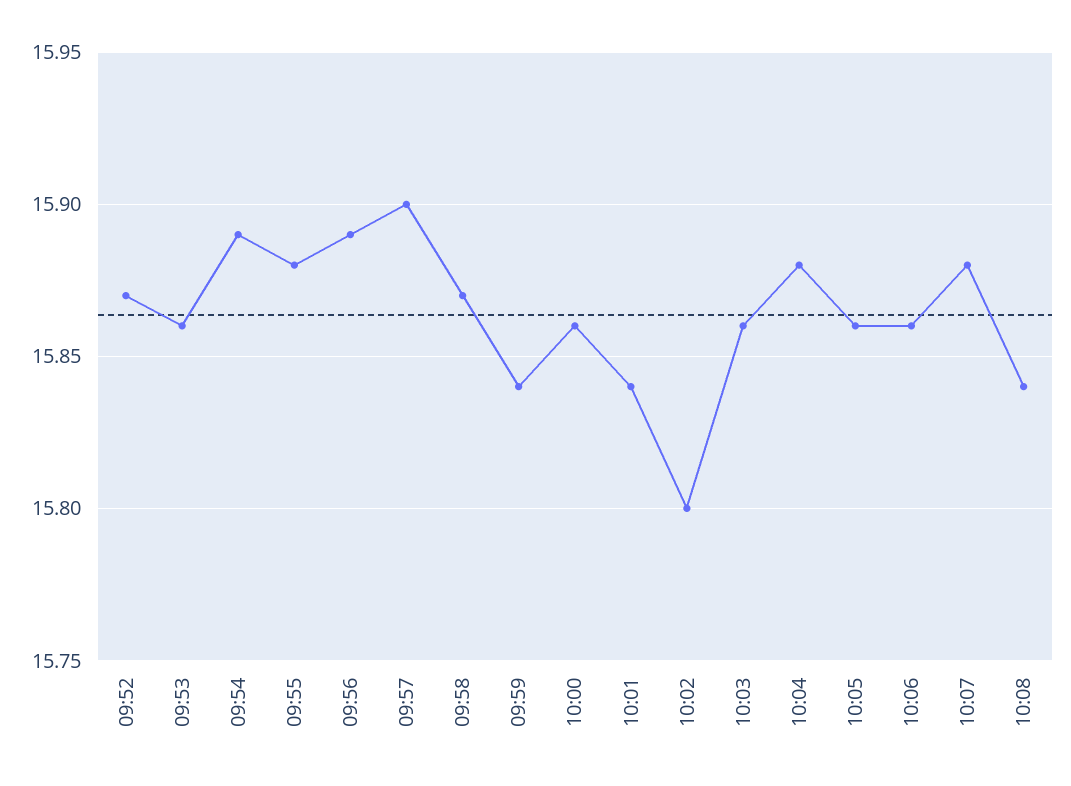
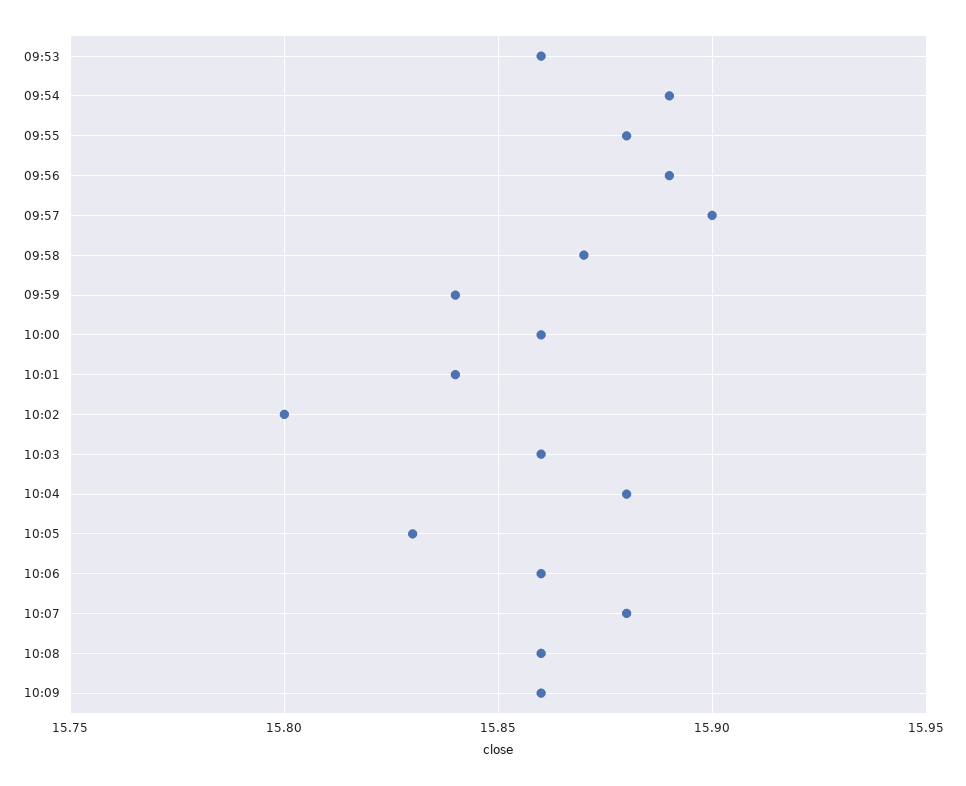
09:52: 15.87 -> none
10:05: 15.86 -> 15.83
10:08: 15.84 -> 15.86
10:09: none -> 15.86

